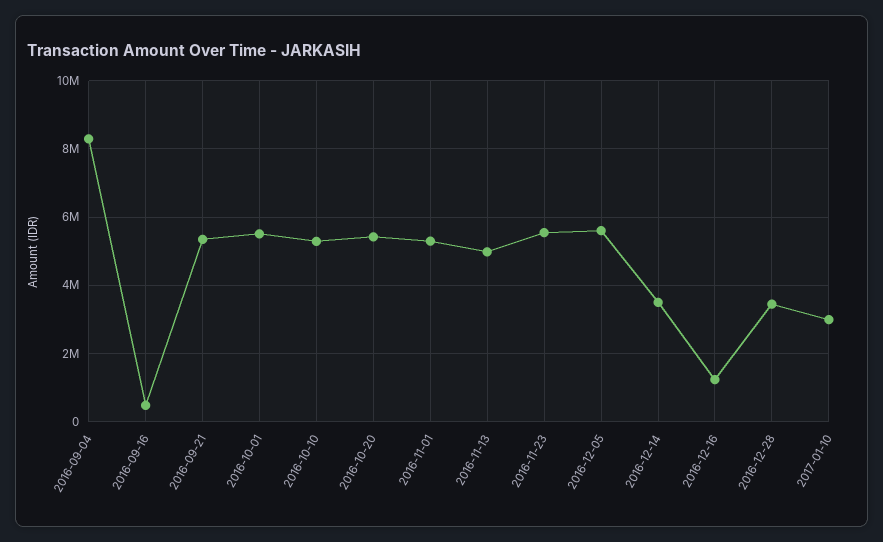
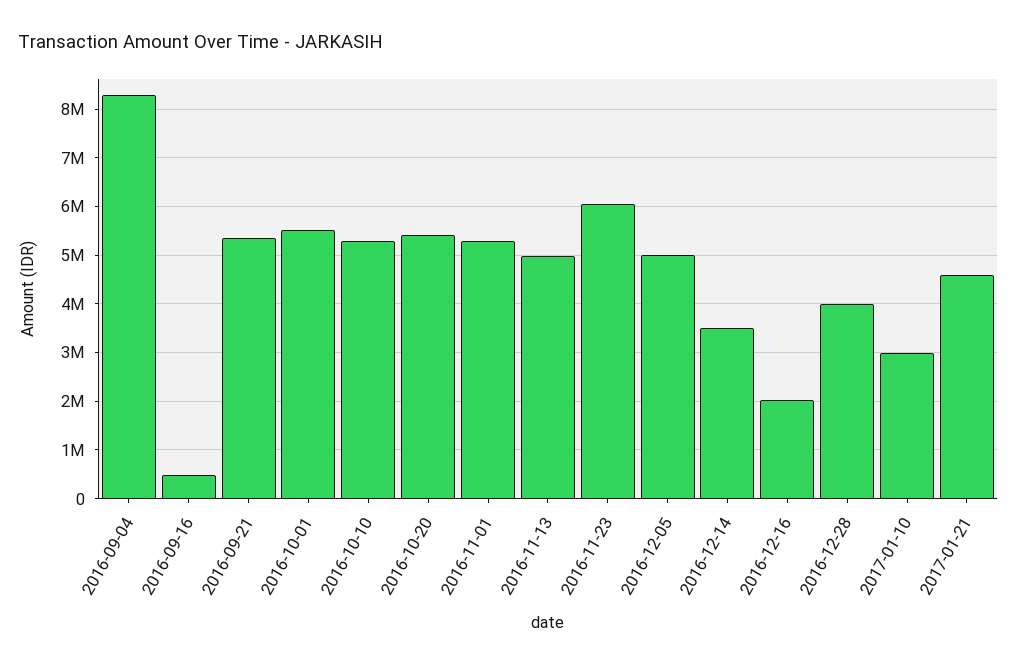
2016-11-23: 5600000 -> 6000000
2016-12-05: 5600000 -> 5000000
2016-12-16: 1200000 -> 2000000
2016-12-28: 3400000 -> 4000000
2017-01-21: none -> 4600000

